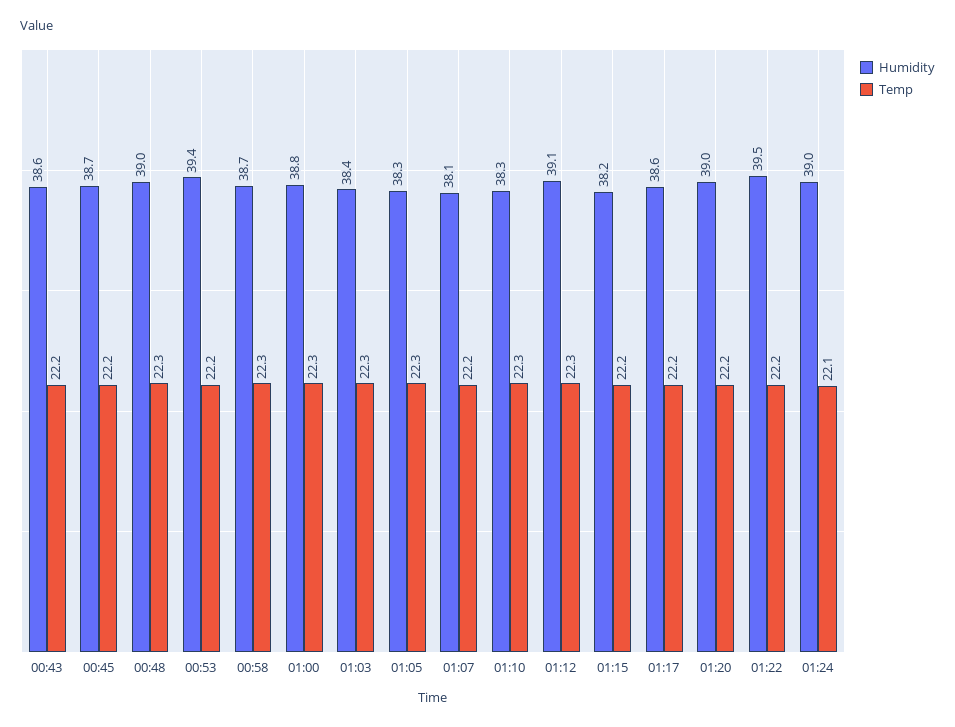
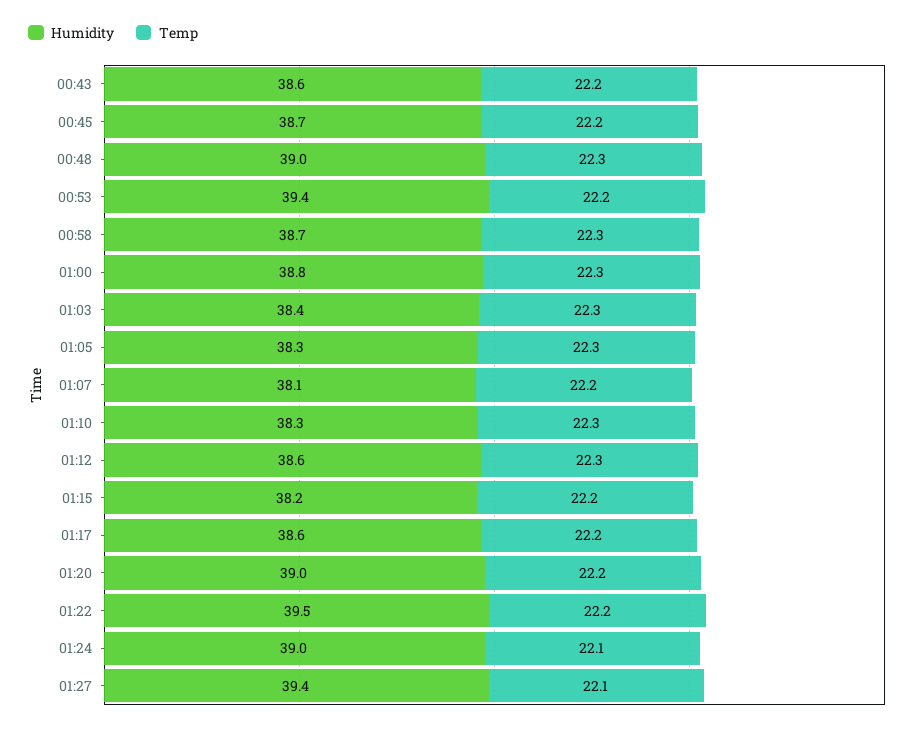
Humidity, 01:12: 39.1 -> 38.6
Humidity, 01:27: none -> 39.4
Temp, 01:27: none -> 22.1

